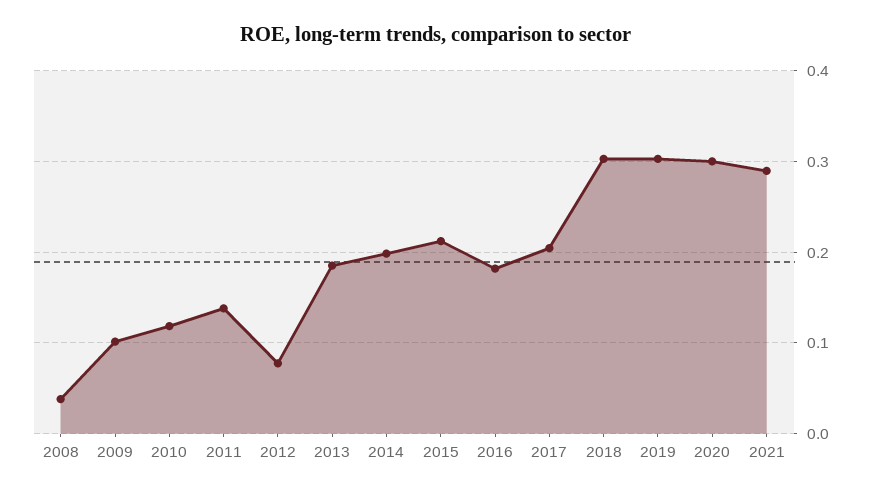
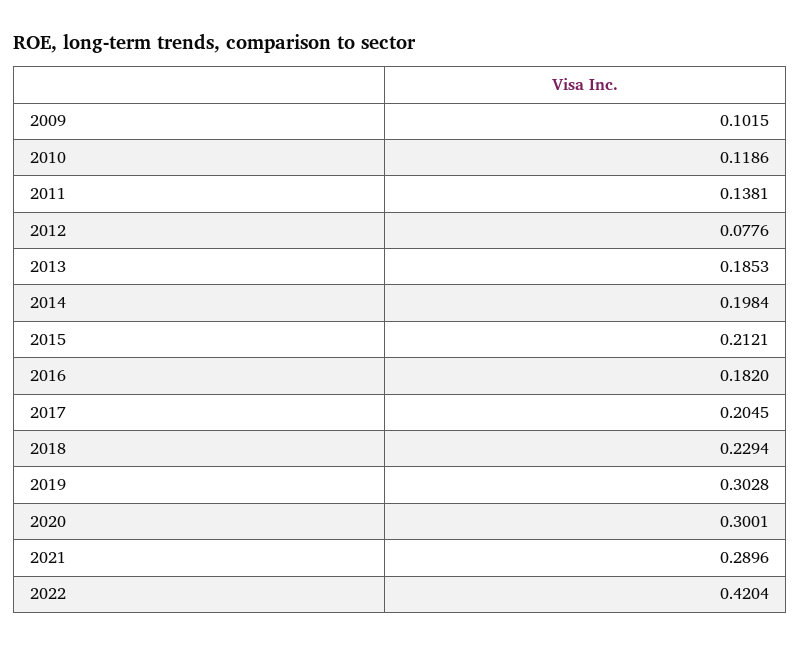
2008: 0.04 -> none
2018: 0.3 -> 0.2294
2022: none -> 0.4204

